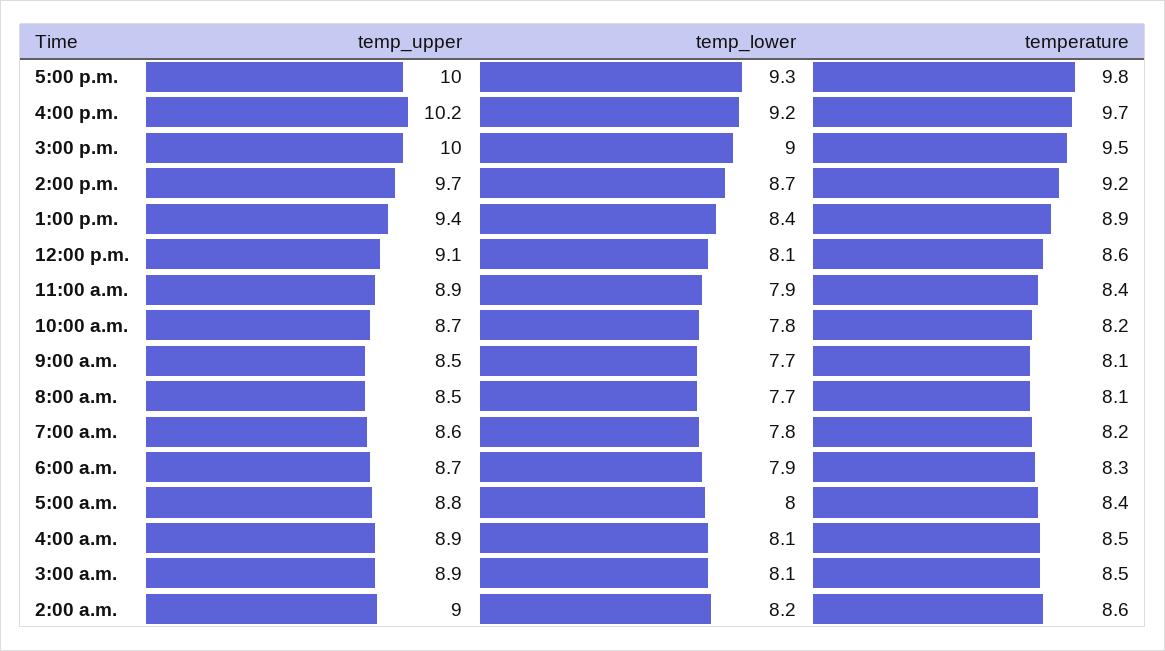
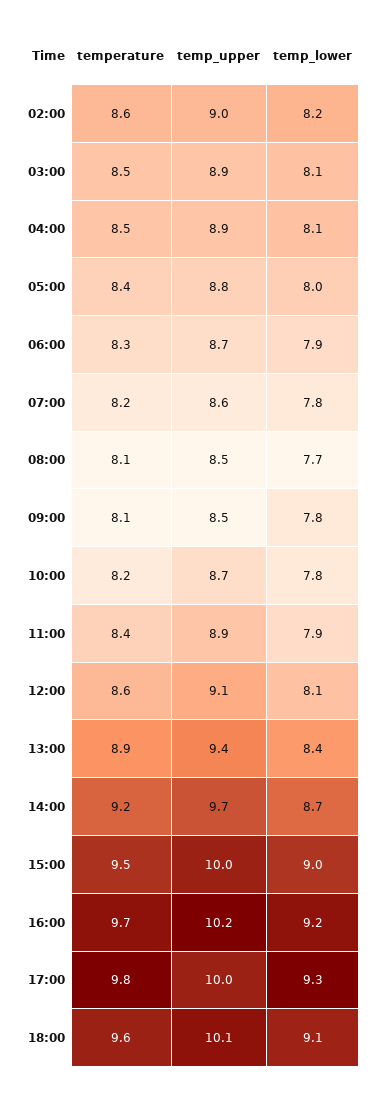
temp_lower, 9:00 a.m.: 7.7 -> 7.8
temperature, 18:00: none -> 9.6
temp_upper, 18:00: none -> 10.1
temp_lower, 18:00: none -> 9.1

